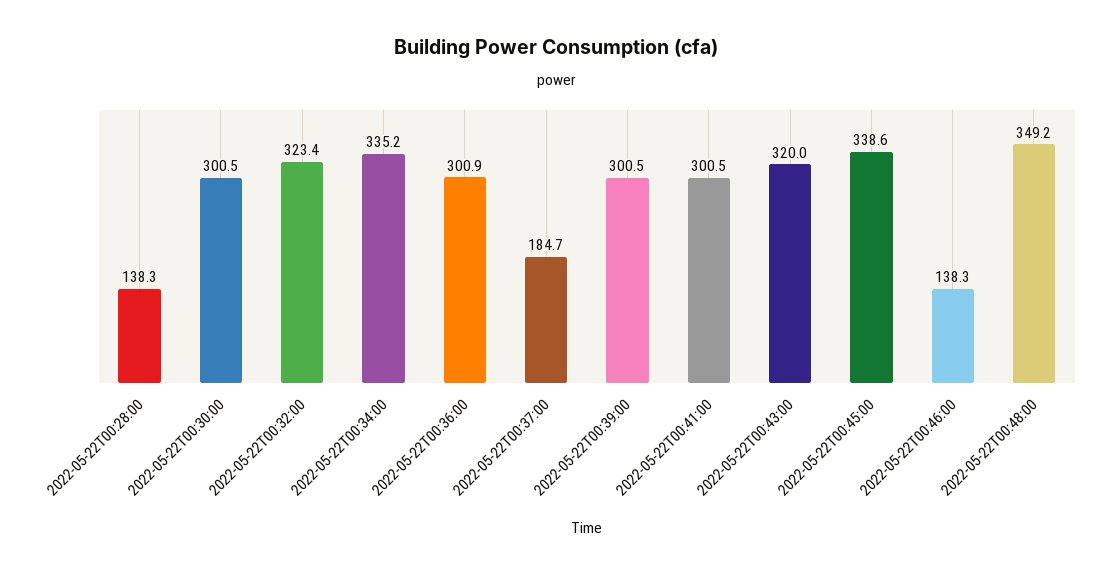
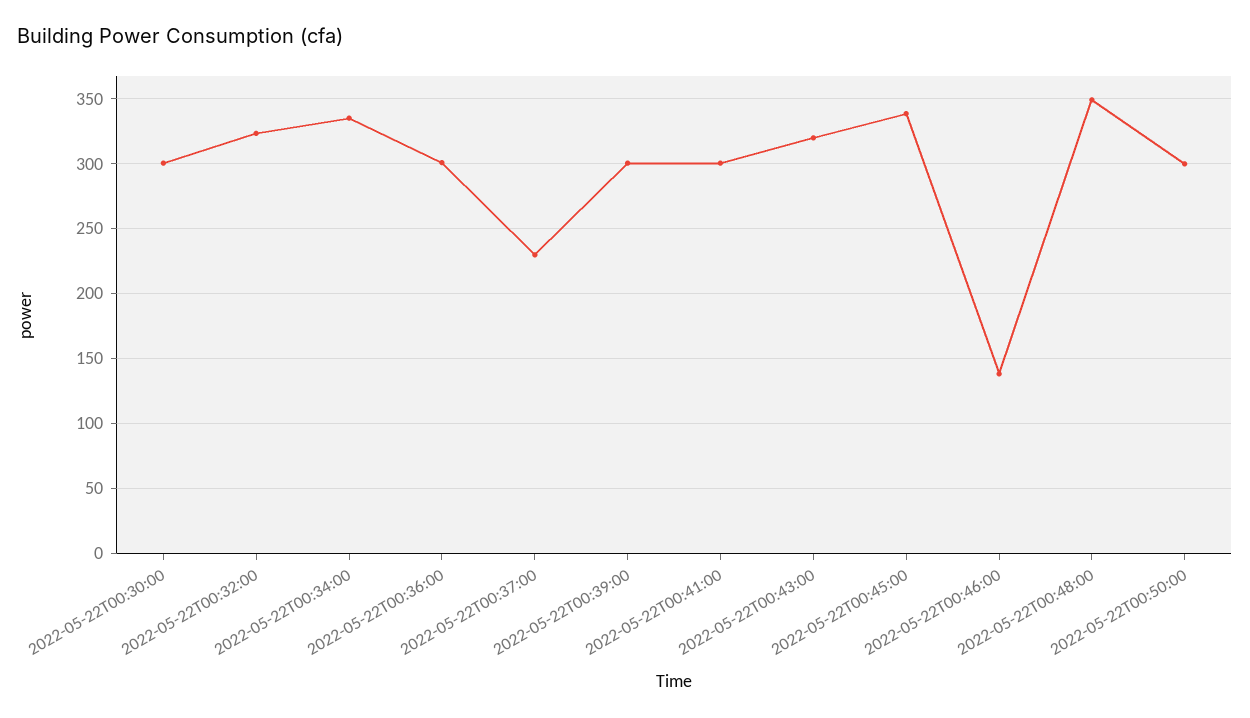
2022-05-22T00:28:00: 138.3 -> none
2022-05-22T00:37:00: 184.7 -> 230
2022-05-22T00:50:00: none -> 300

